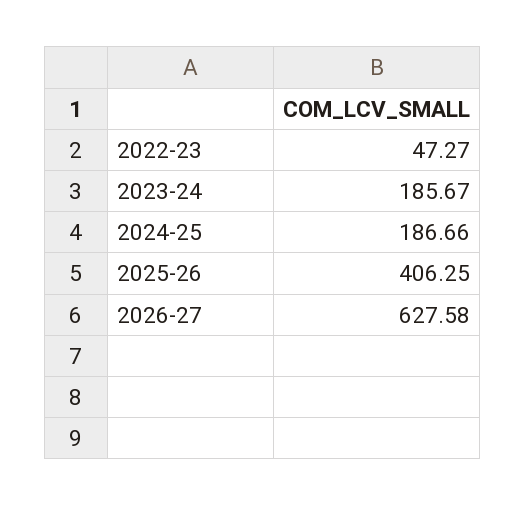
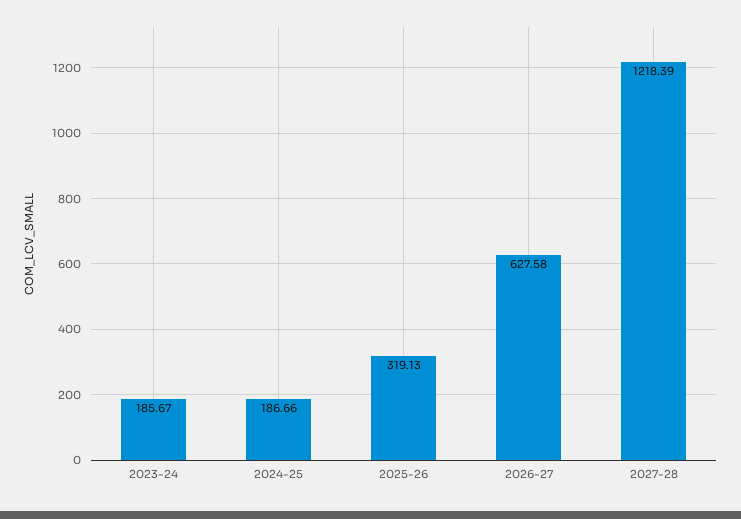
2022-23: 47.27 -> none
2025-26: 406.25 -> 319.13
2027-28: none -> 1218.39

